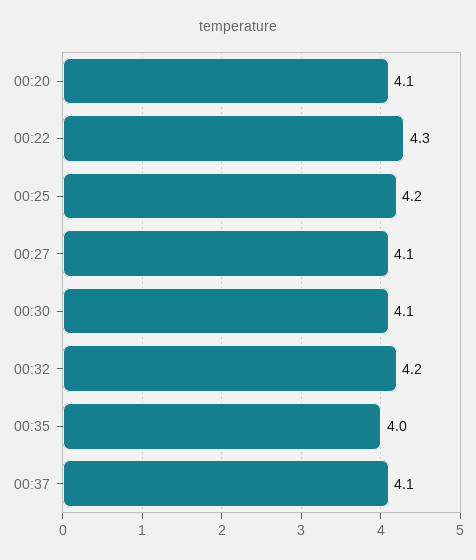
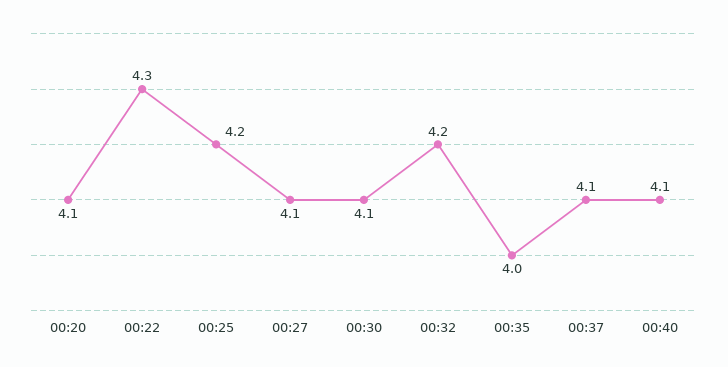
00:40: none -> 4.1

